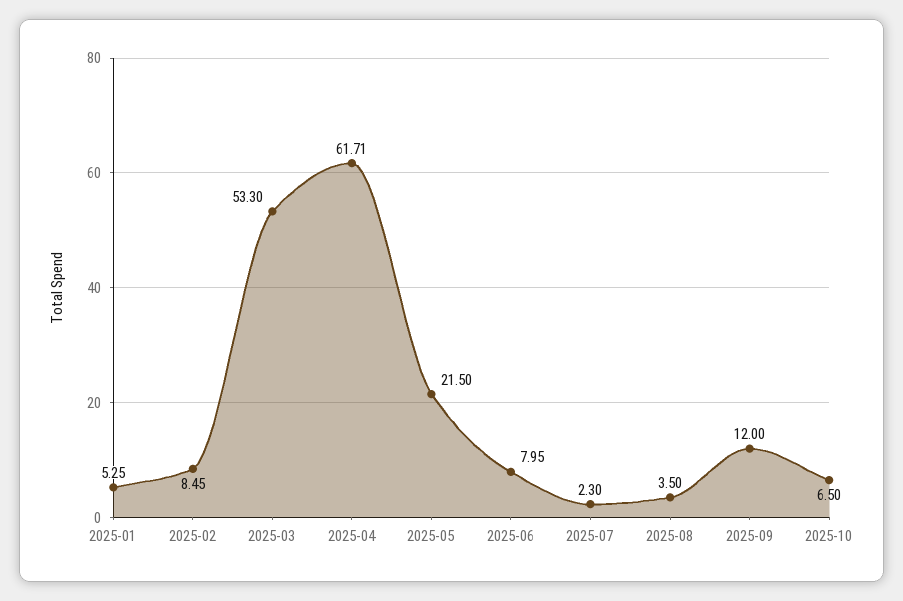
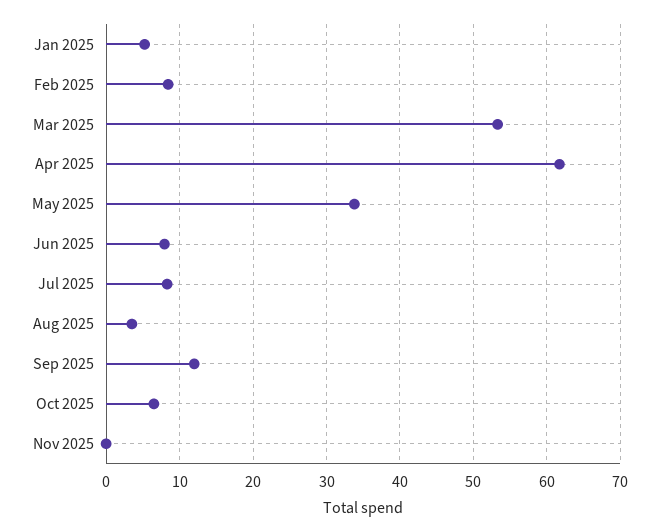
2025-05: 21.5 -> 34
2025-07: 2.3 -> 8
Nov 2025: none -> 0

